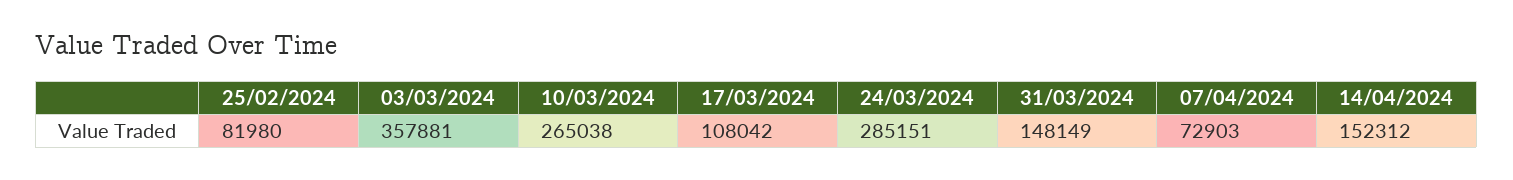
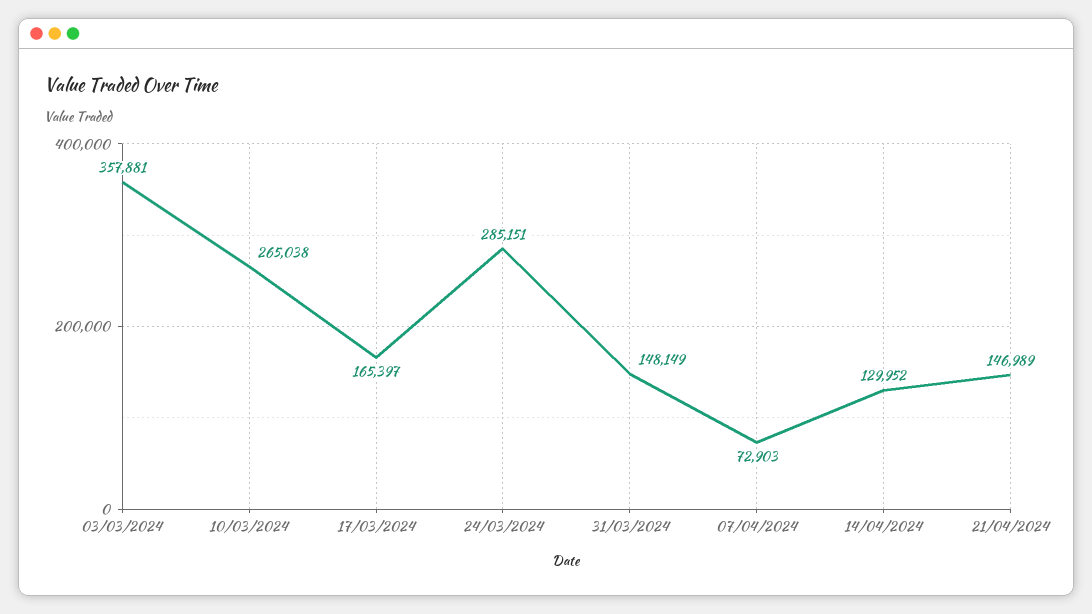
25/02/2024: 81980 -> none
17/03/2024: 108042 -> 165397
14/04/2024: 152312 -> 129952
21/04/2024: none -> 146989

